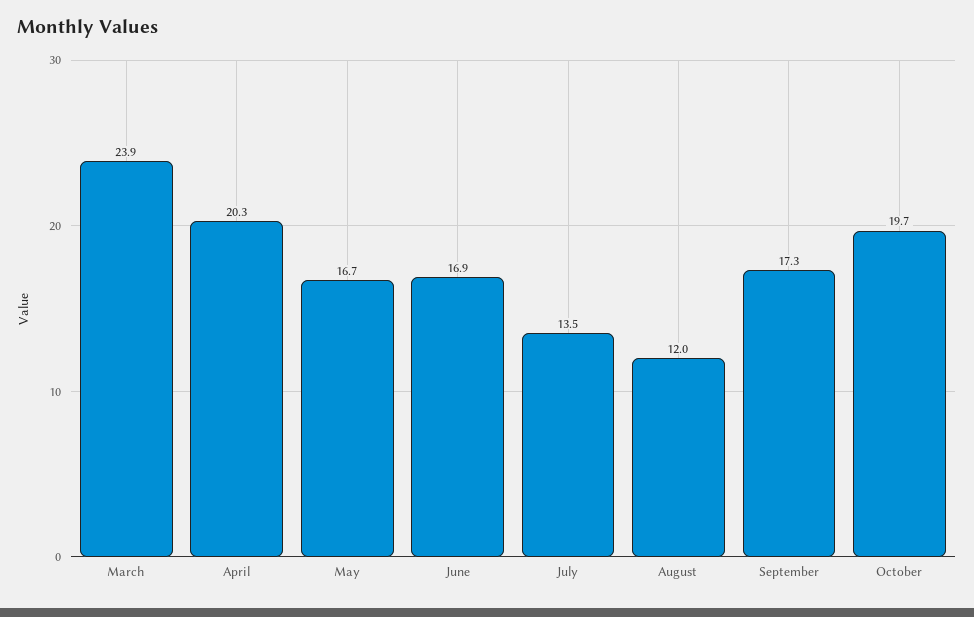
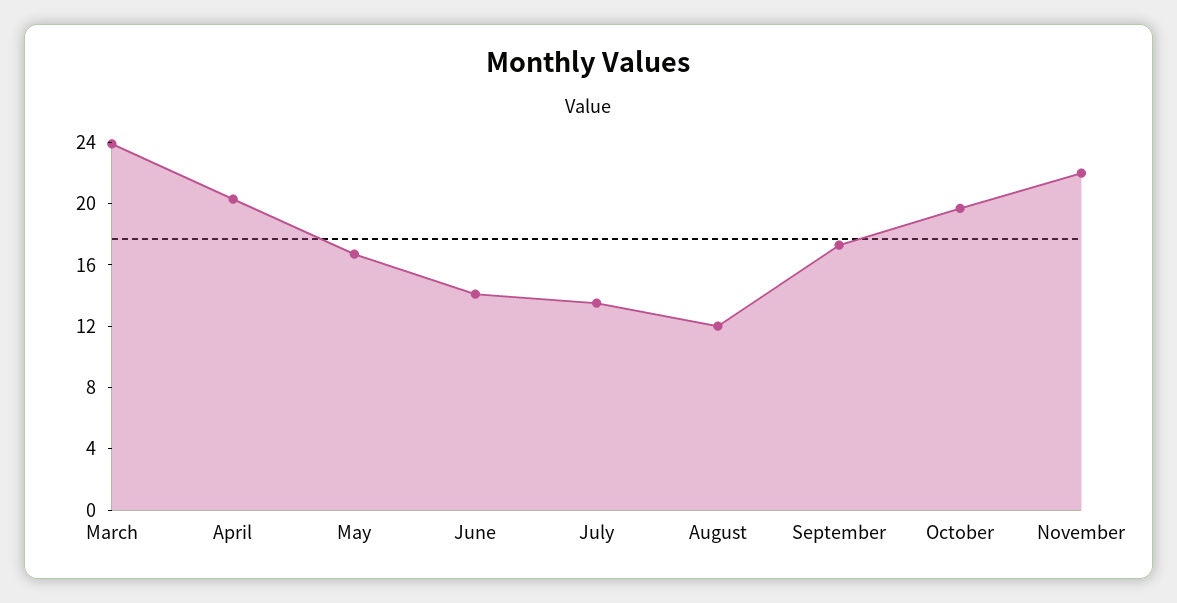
June: 16.9 -> 14
November: none -> 22

